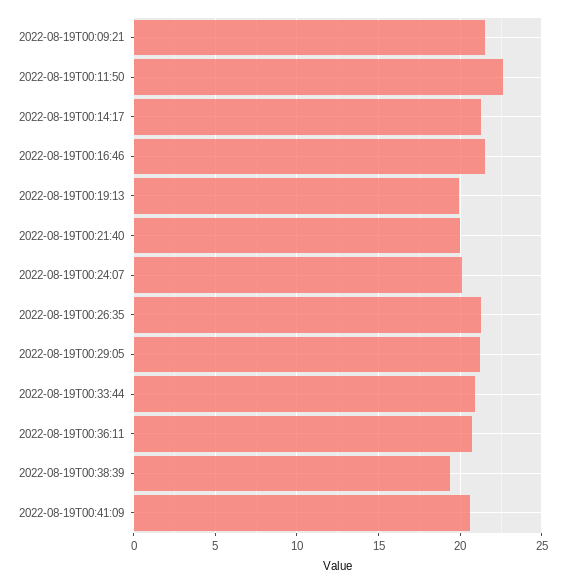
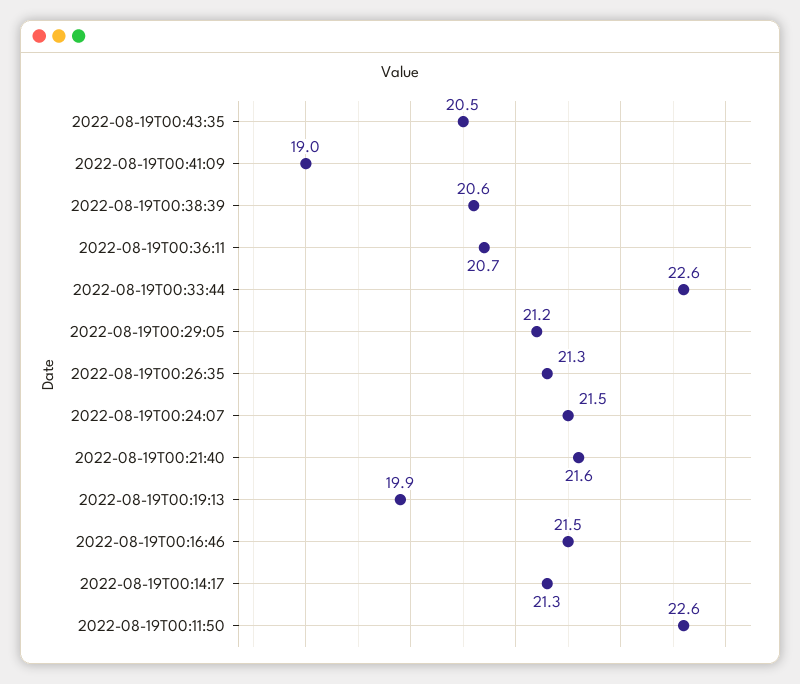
2022-08-19T00:09:21: 21.5 -> none
2022-08-19T00:21:40: 20 -> 21.6
2022-08-19T00:24:07: 20 -> 21.5
2022-08-19T00:33:44: 21 -> 22.6
2022-08-19T00:38:39: 19.5 -> 20.6
2022-08-19T00:41:09: 20.5 -> 19
2022-08-19T00:43:35: none -> 20.5

